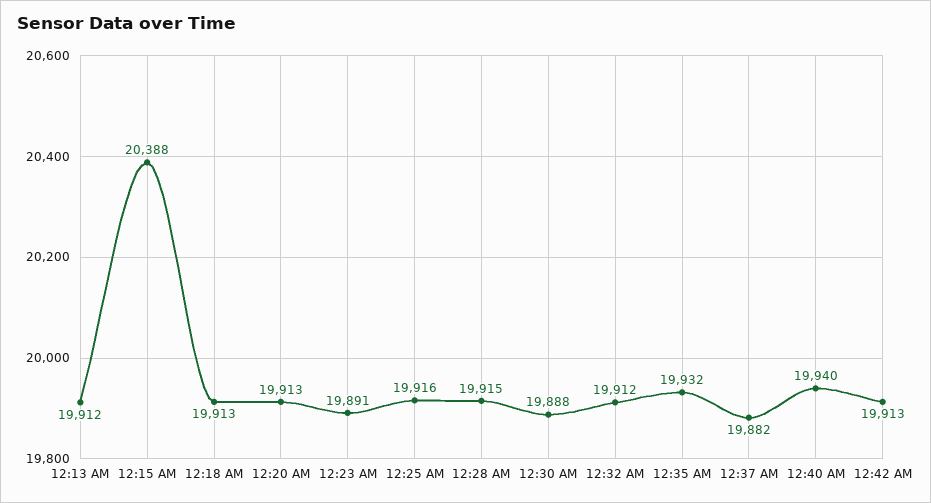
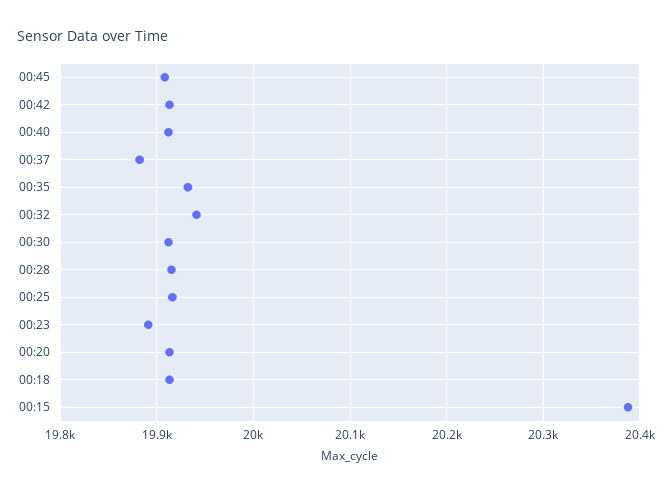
12:13 AM: 19912 -> none
12:30 AM: 19888 -> 19910
12:32 AM: 19912 -> 19940
12:40 AM: 19940 -> 19910
00:45: none -> 19910

